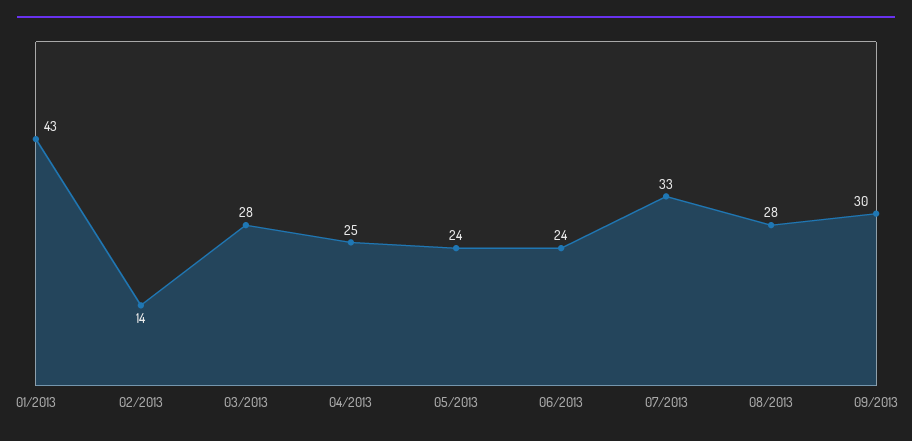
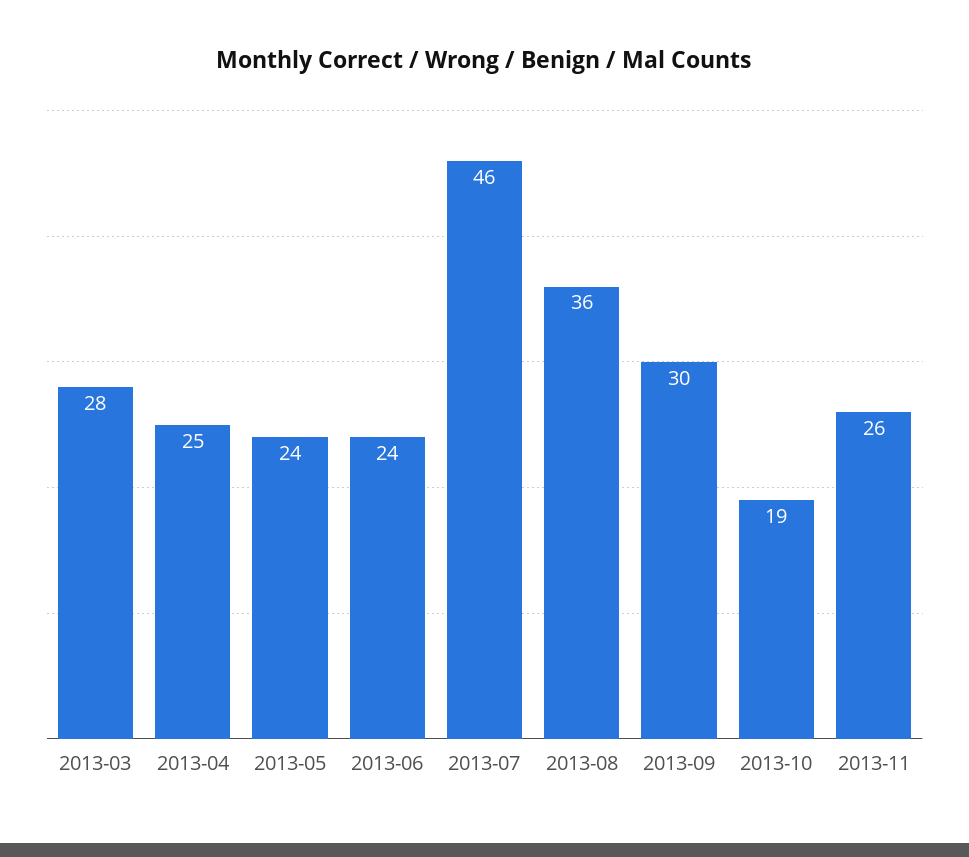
01/2013: 43 -> none
02/2013: 14 -> none
07/2013: 33 -> 46
08/2013: 28 -> 36
2013-10: none -> 19
2013-11: none -> 26

